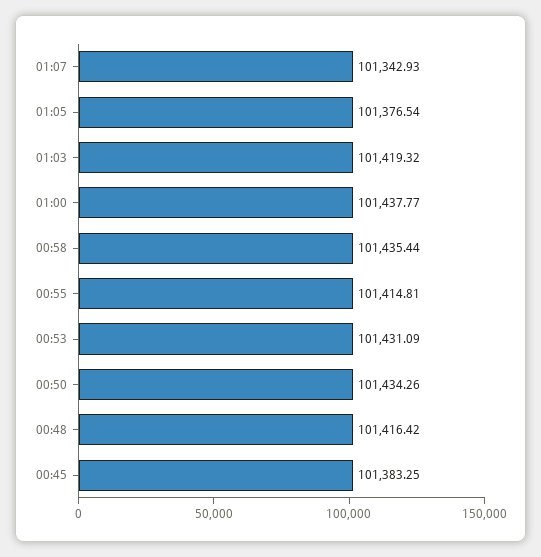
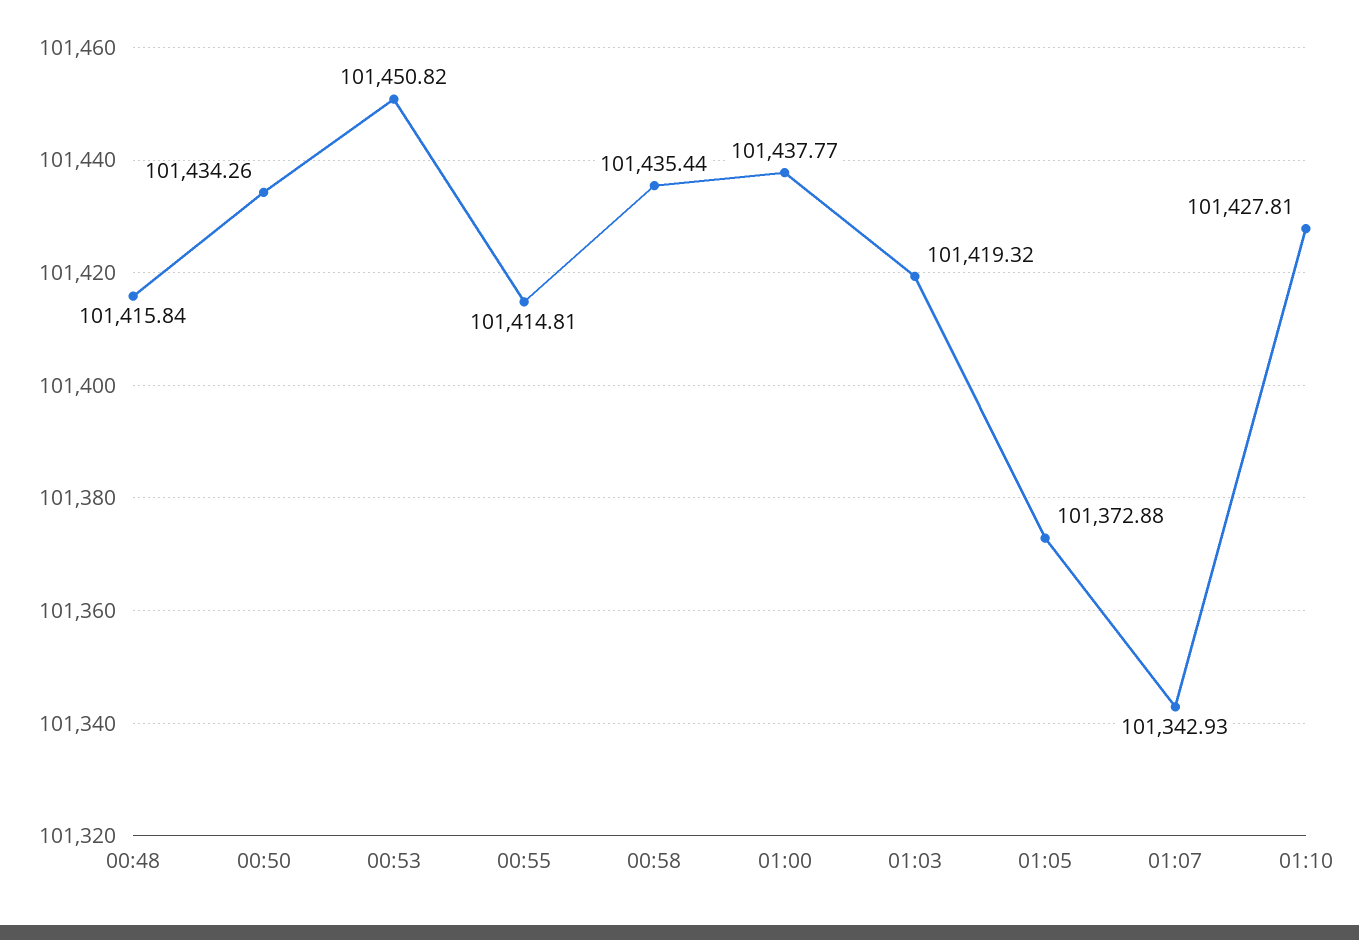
01:05: 101376.54 -> 101372.88
00:53: 101431.09 -> 101450.82
00:48: 101416.42 -> 101415.84
00:45: 101383.25 -> none
01:10: none -> 101427.81

